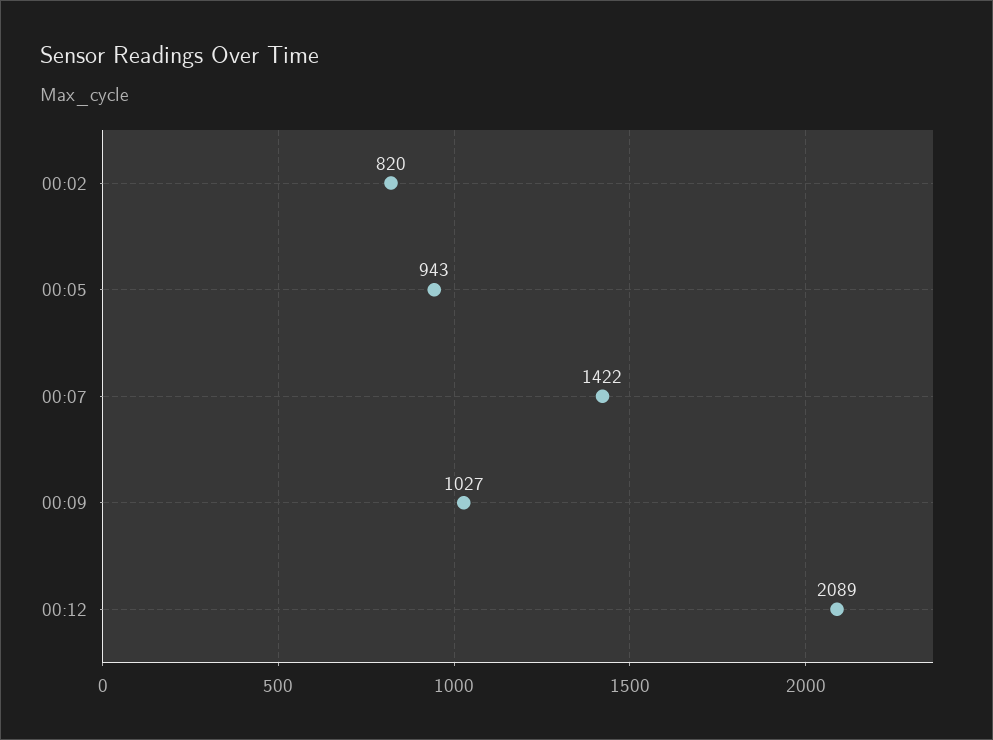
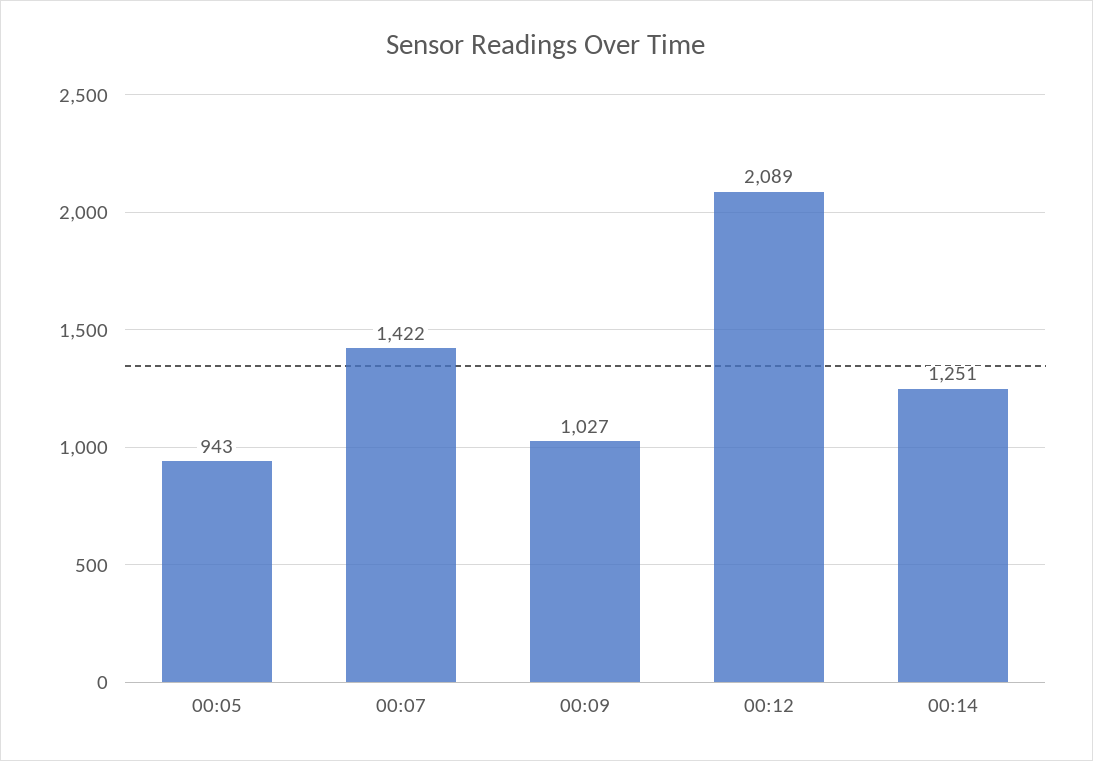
00:02: 820 -> none
00:14: none -> 1251

